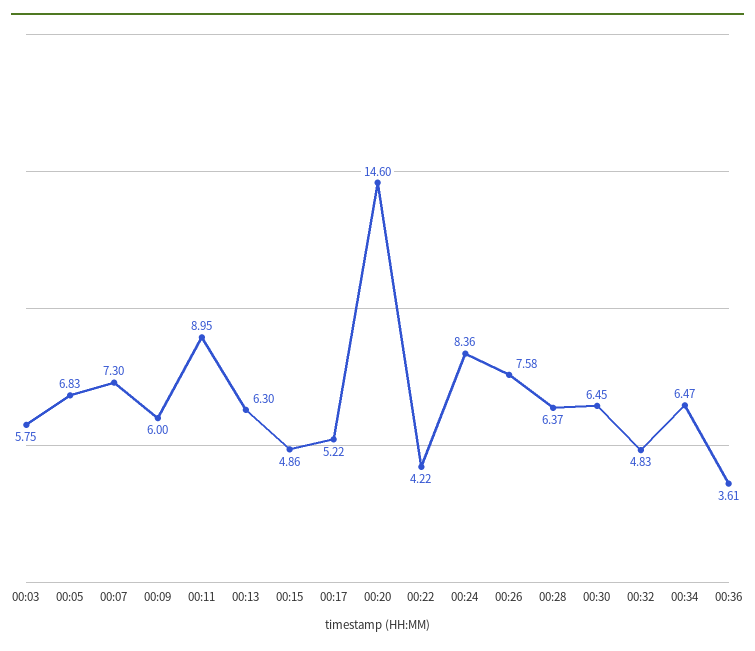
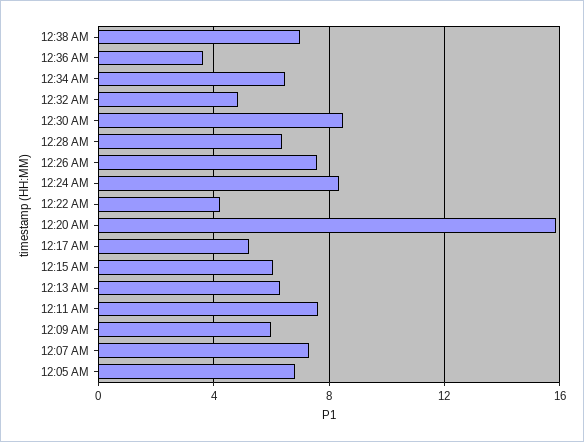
00:03: 5.75 -> none
00:11: 8.95 -> 7.5
00:15: 4.86 -> 6
00:20: 14.6 -> 16
00:30: 6.45 -> 8.5
12:38 AM: none -> 7

